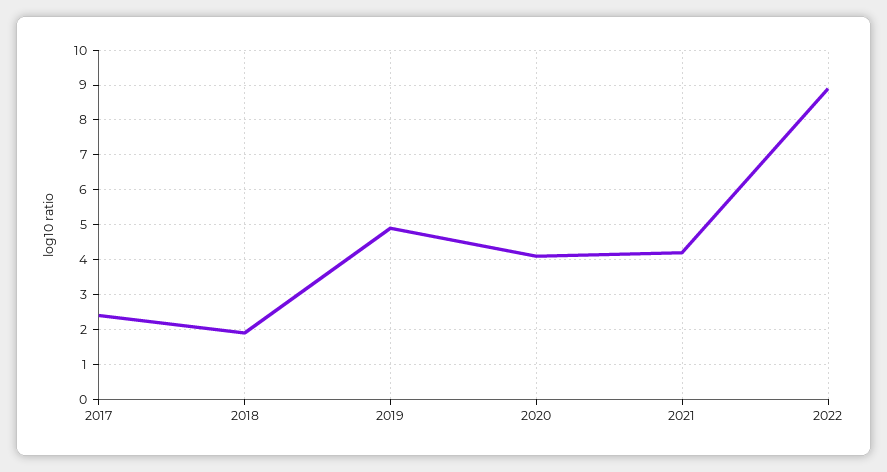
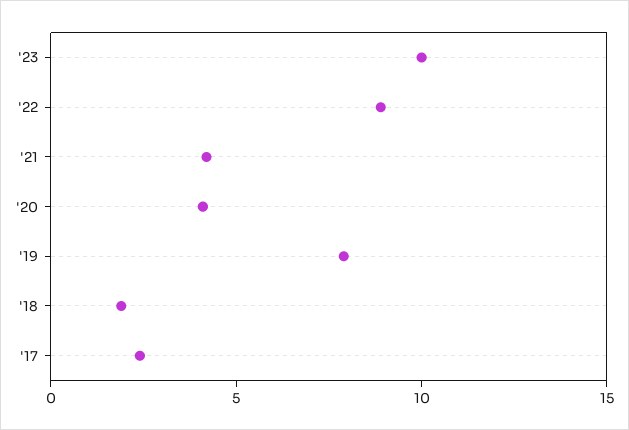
2019: 5 -> 8
'23: none -> 10

